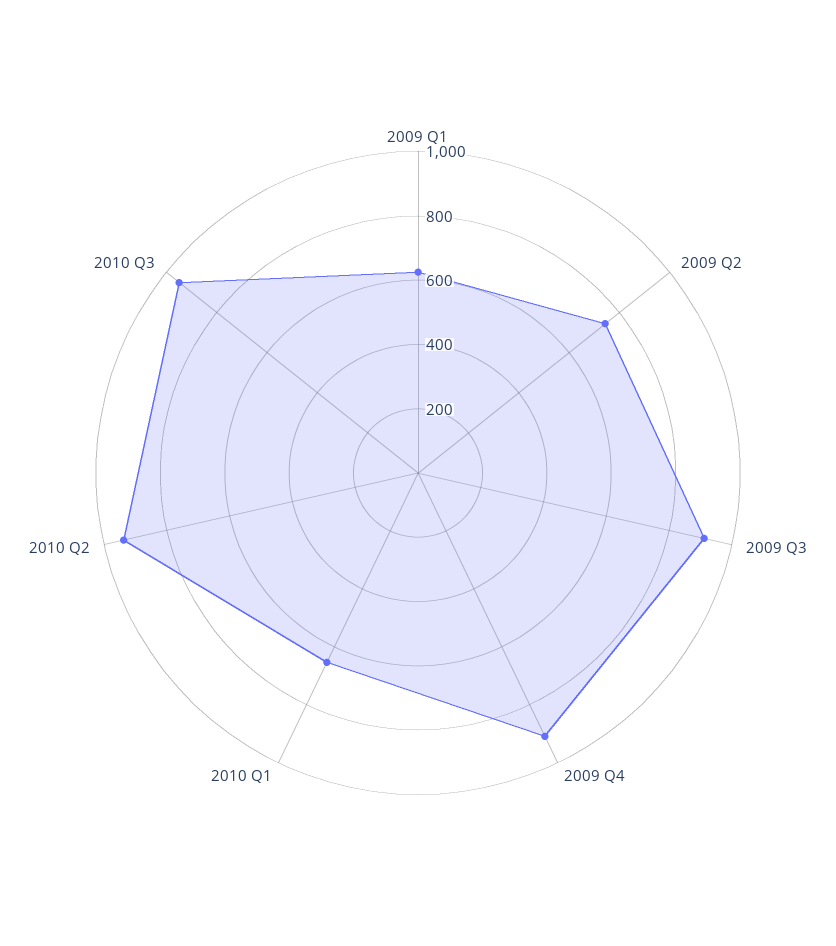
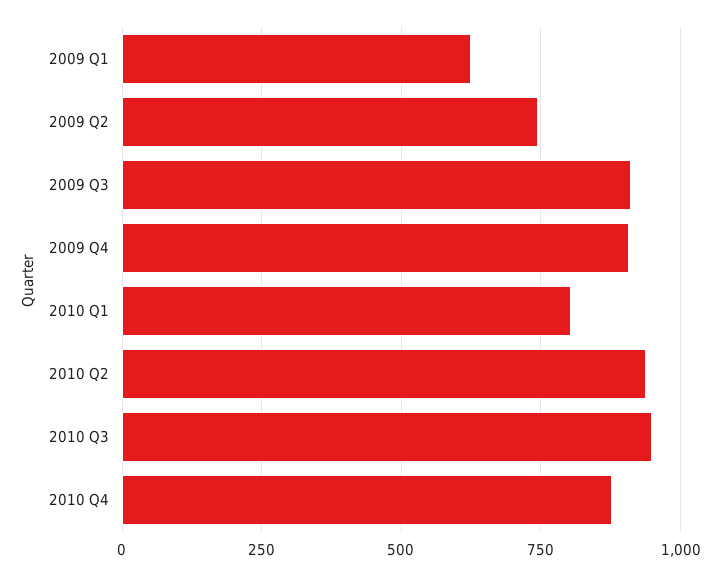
2010 Q1: 650 -> 800
2010 Q4: none -> 875

